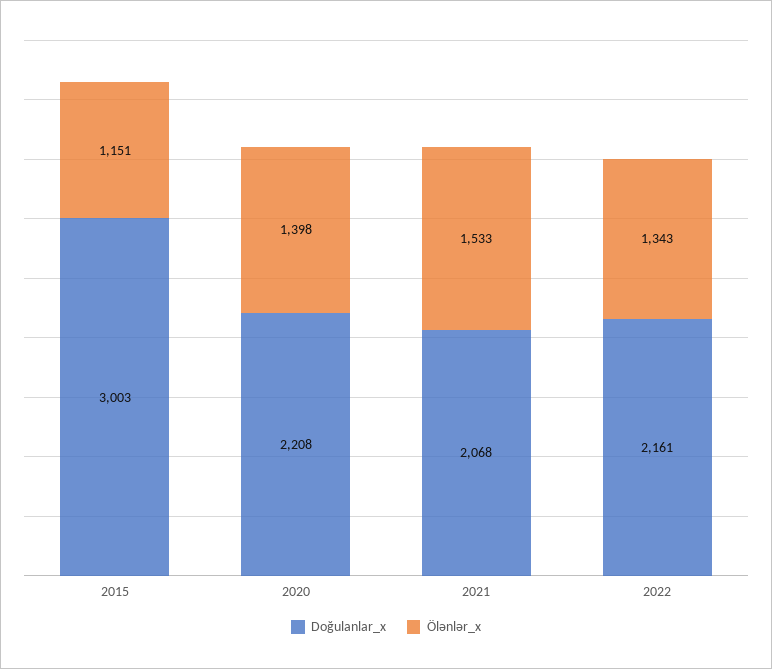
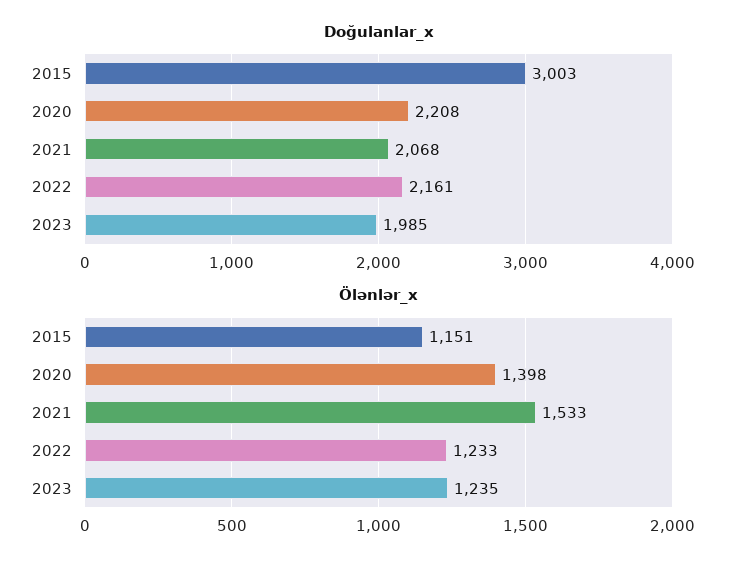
Ölənlər_x, 2022: 1343 -> 1233
Doğulanlar_x, 2023: none -> 1985
Ölənlər_x, 2023: none -> 1235

